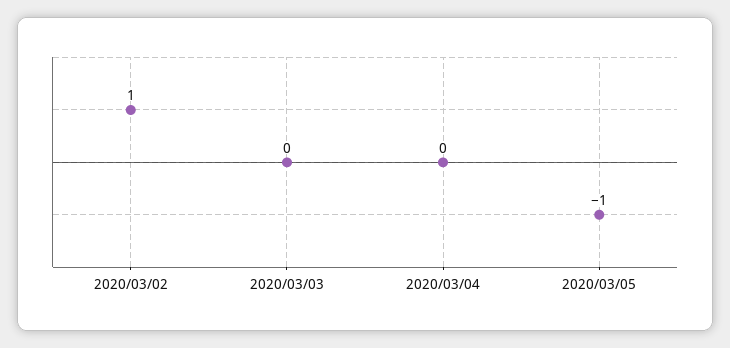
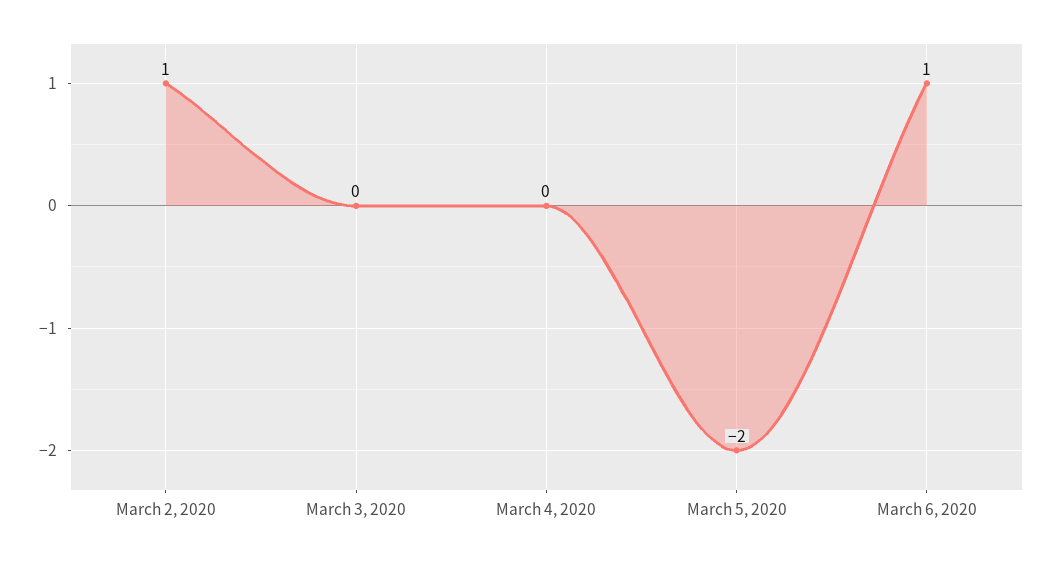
2020/03/05: -1 -> -2
March 6, 2020: none -> 1

